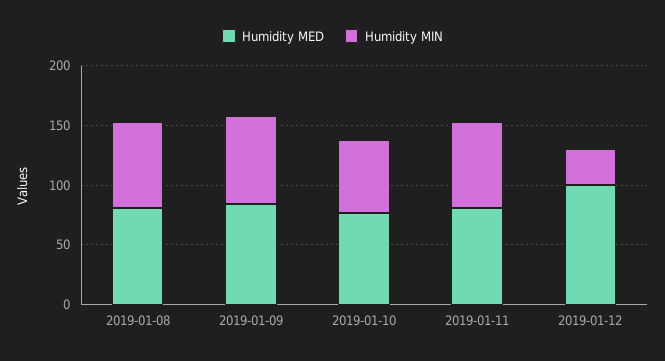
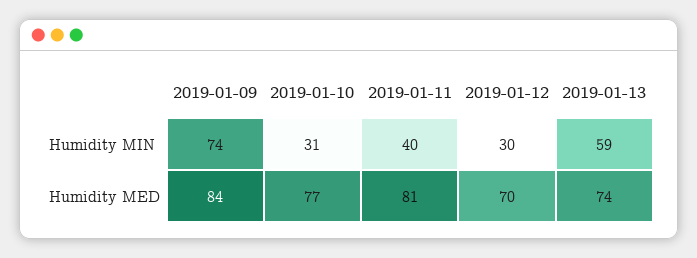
Humidity MED, 2019-01-08: 80 -> none
Humidity MIN, 2019-01-08: 70 -> none
Humidity MIN, 2019-01-10: 60 -> 31
Humidity MIN, 2019-01-11: 70 -> 40
Humidity MED, 2019-01-12: 100 -> 70
Humidity MIN, 2019-01-13: none -> 59
Humidity MED, 2019-01-13: none -> 74

